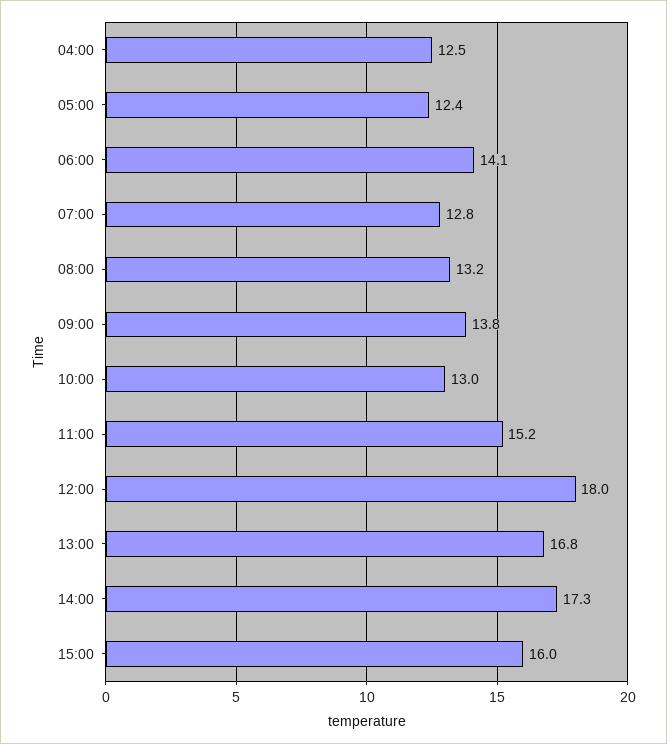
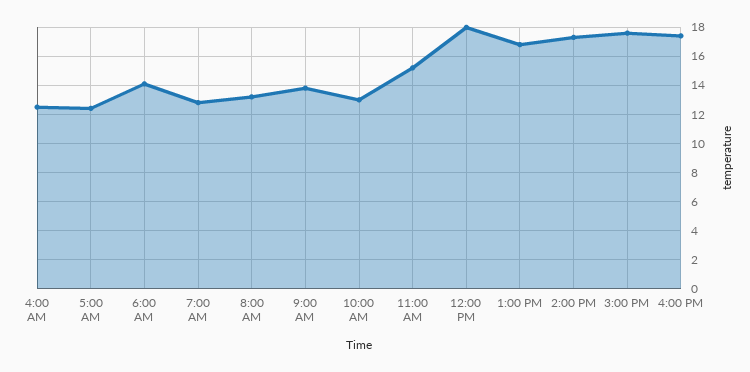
15:00: 16 -> 17.5
4:00 PM: none -> 17.5

